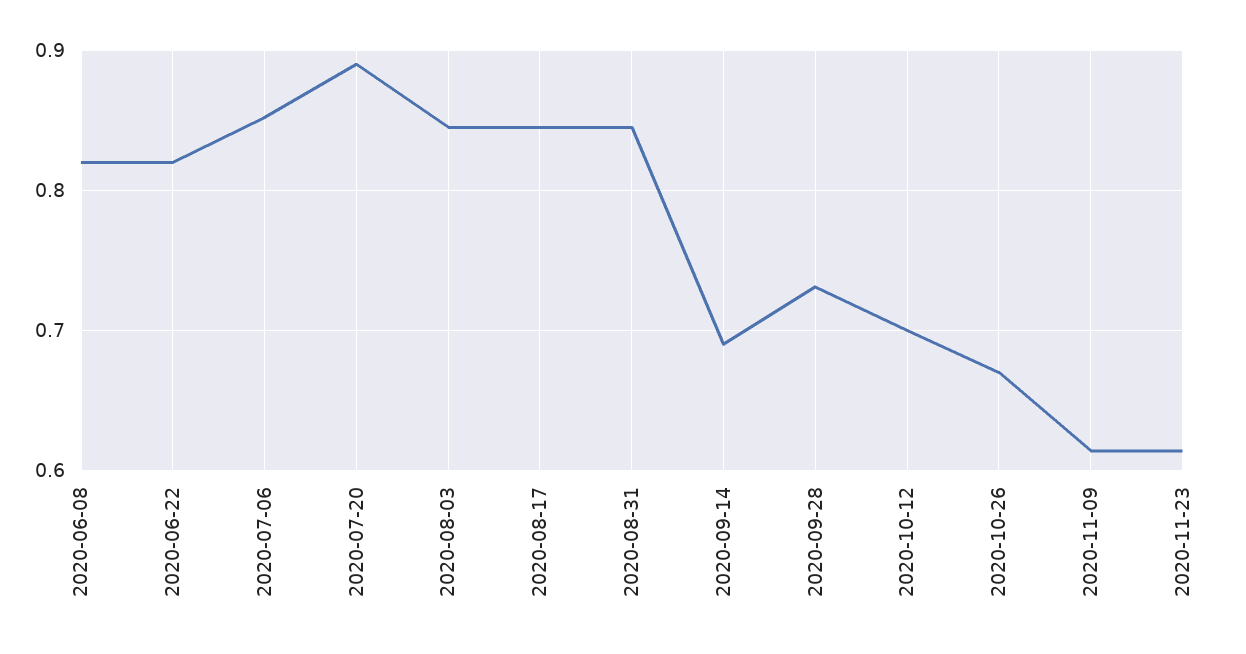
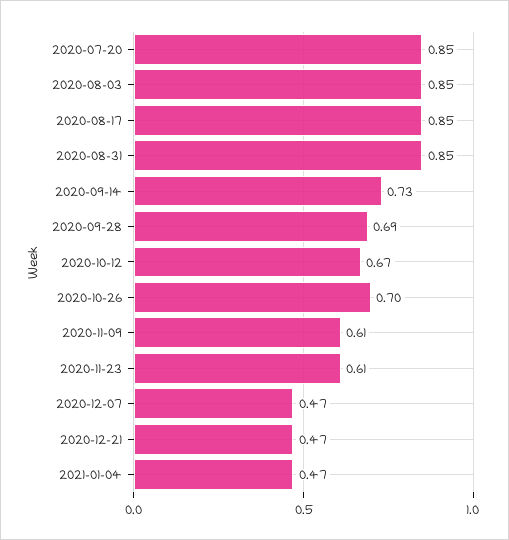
2020-06-08: 0.82 -> none
2020-06-22: 0.82 -> none
2020-07-06: 0.85 -> none
2020-07-20: 0.89 -> 0.85
2020-09-14: 0.69 -> 0.73
2020-09-28: 0.73 -> 0.69
2020-10-12: 0.7 -> 0.67
2020-10-26: 0.67 -> 0.7
2020-12-07: none -> 0.47
2020-12-21: none -> 0.47
2021-01-04: none -> 0.47

